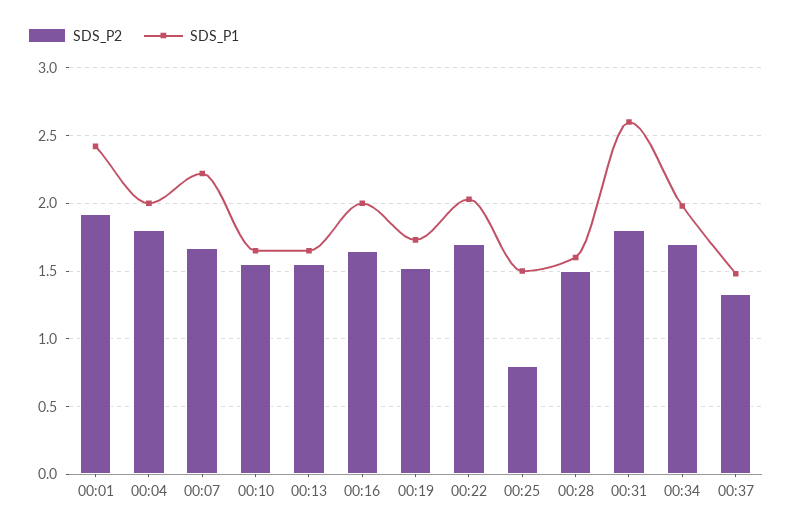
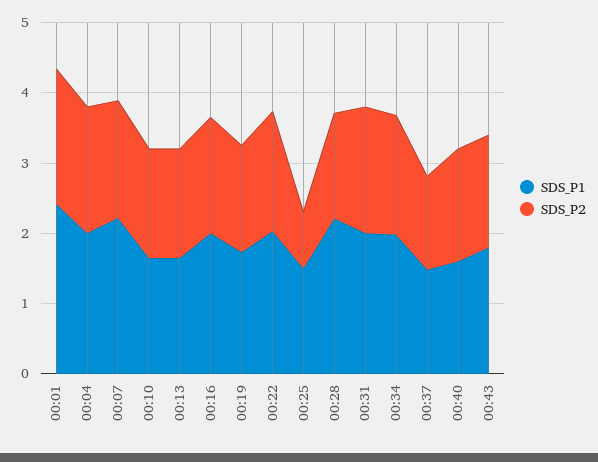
SDS_P1, 00:28: 1.6 -> 2.2
SDS_P1, 00:31: 2.6 -> 2
SDS_P1, 00:40: none -> 1.6
SDS_P2, 00:40: none -> 1.6
SDS_P1, 00:43: none -> 1.8
SDS_P2, 00:43: none -> 1.6

